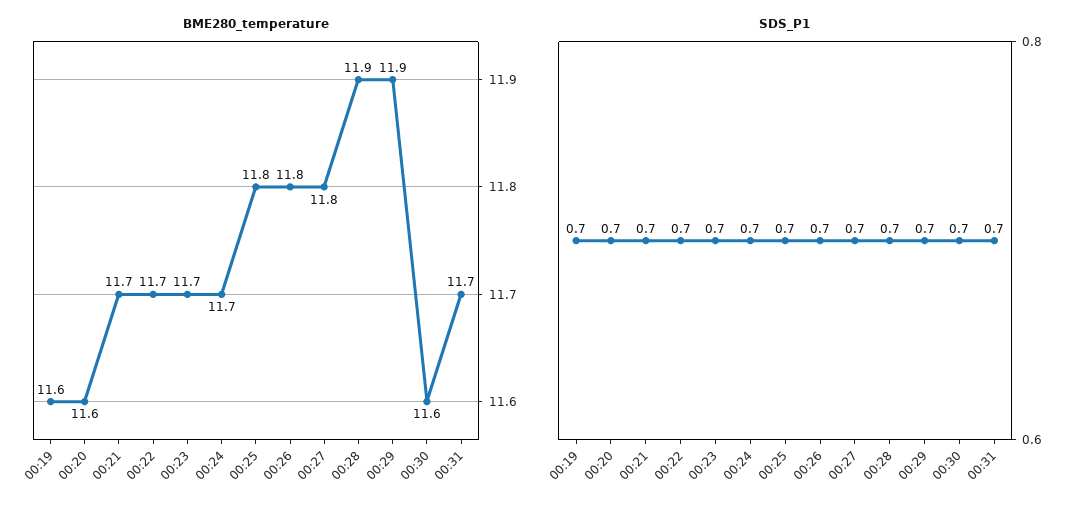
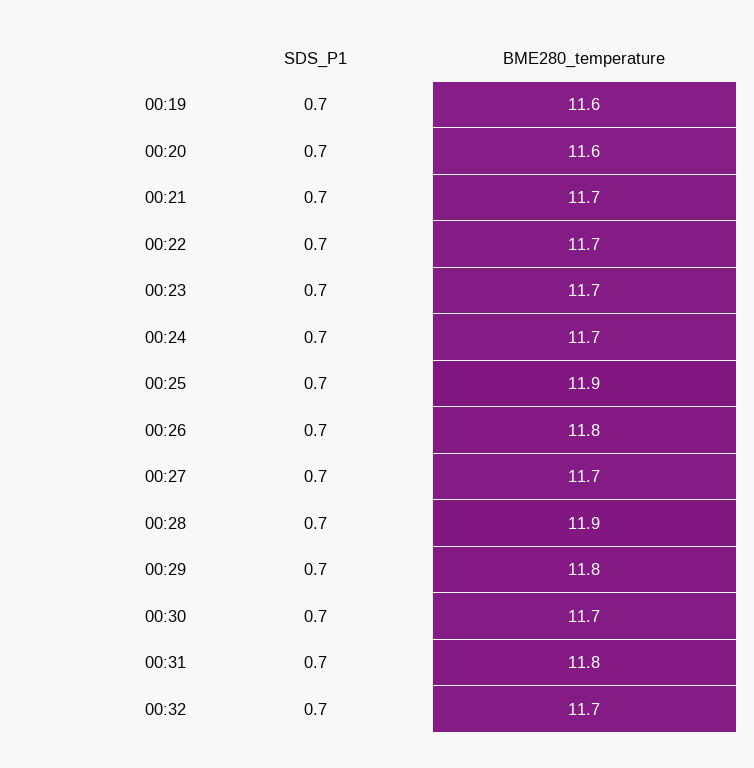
BME280_temperature, 00:25: 11.8 -> 11.9
BME280_temperature, 00:27: 11.8 -> 11.7
BME280_temperature, 00:29: 11.9 -> 11.8
BME280_temperature, 00:30: 11.6 -> 11.7
BME280_temperature, 00:31: 11.7 -> 11.8
SDS_P1, 00:32: none -> 0.7
BME280_temperature, 00:32: none -> 11.7

